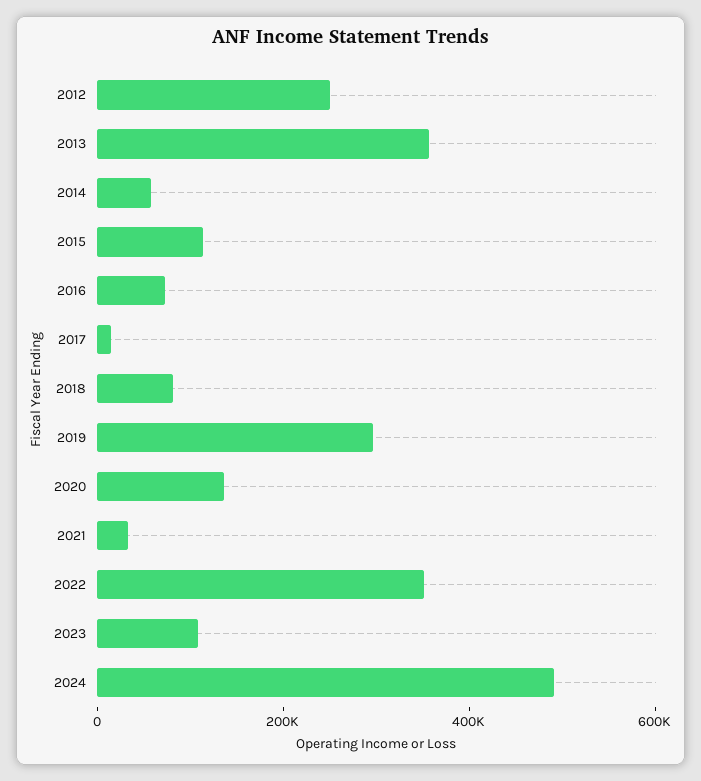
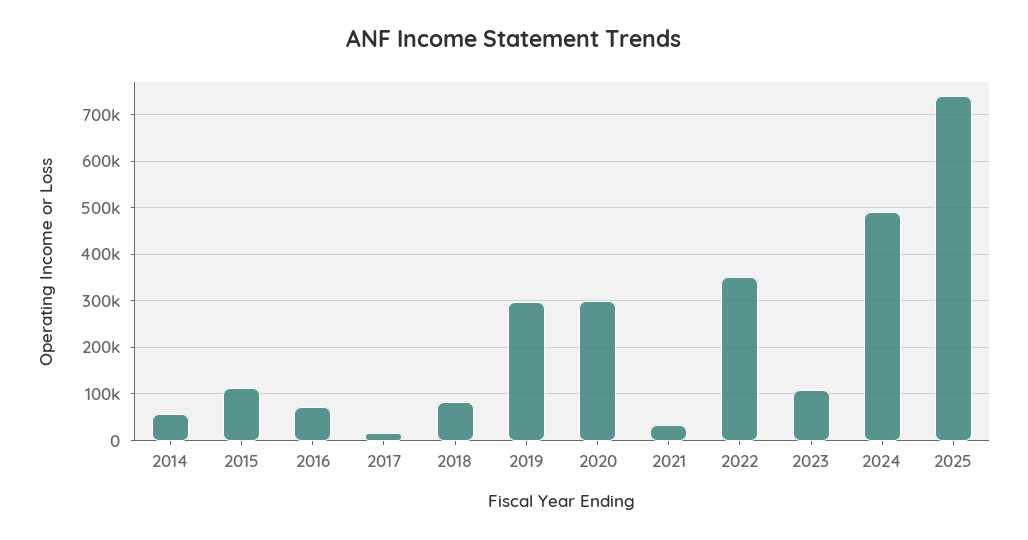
2012: 250000 -> none
2013: 350000 -> none
2020: 150000 -> 300000
2025: none -> 740000

